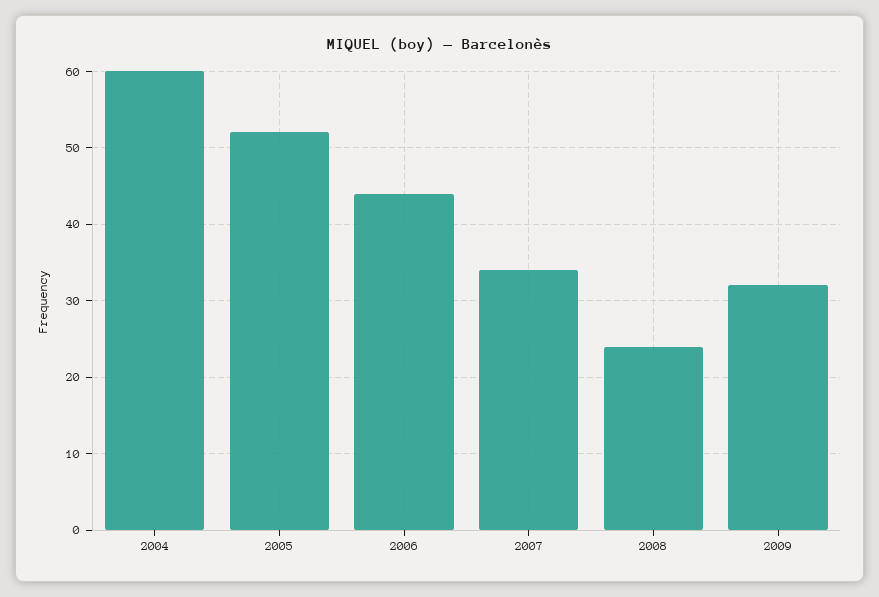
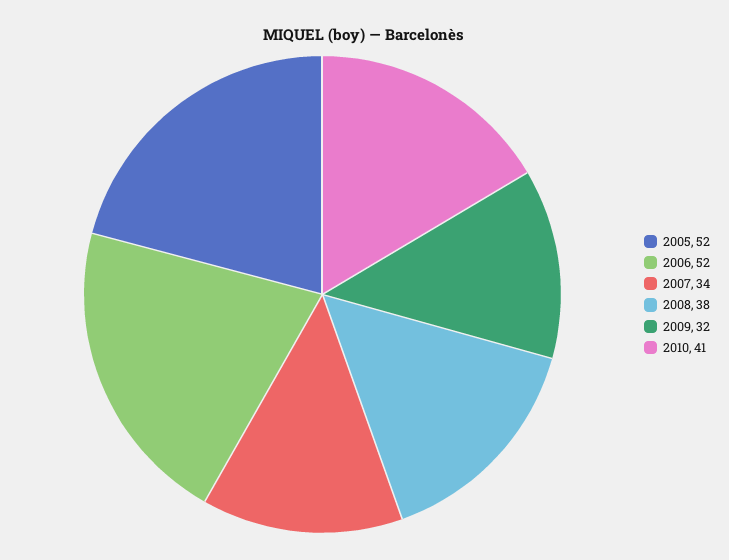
2004: 60 -> none
2006: 44 -> 52
2008: 24 -> 38
2010: none -> 41

